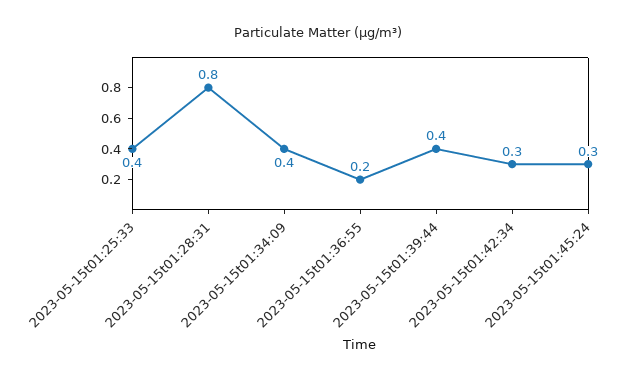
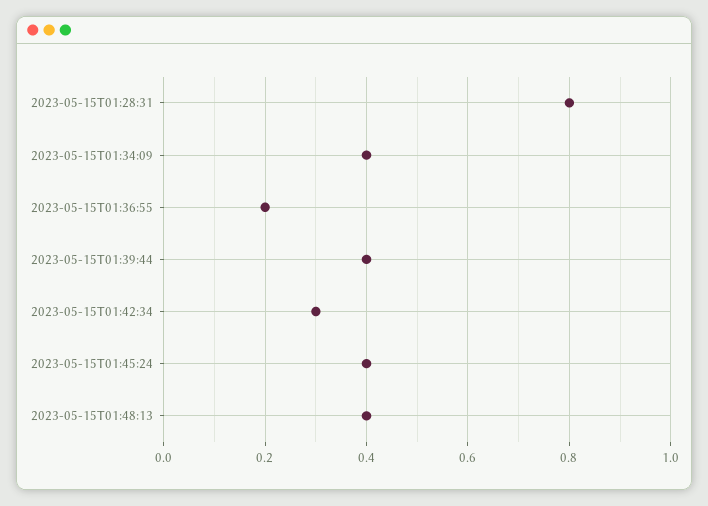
2023-05-15t01:25:33: 0.4 -> none
2023-05-15t01:45:24: 0.3 -> 0.4
2023-05-15T01:48:13: none -> 0.4

